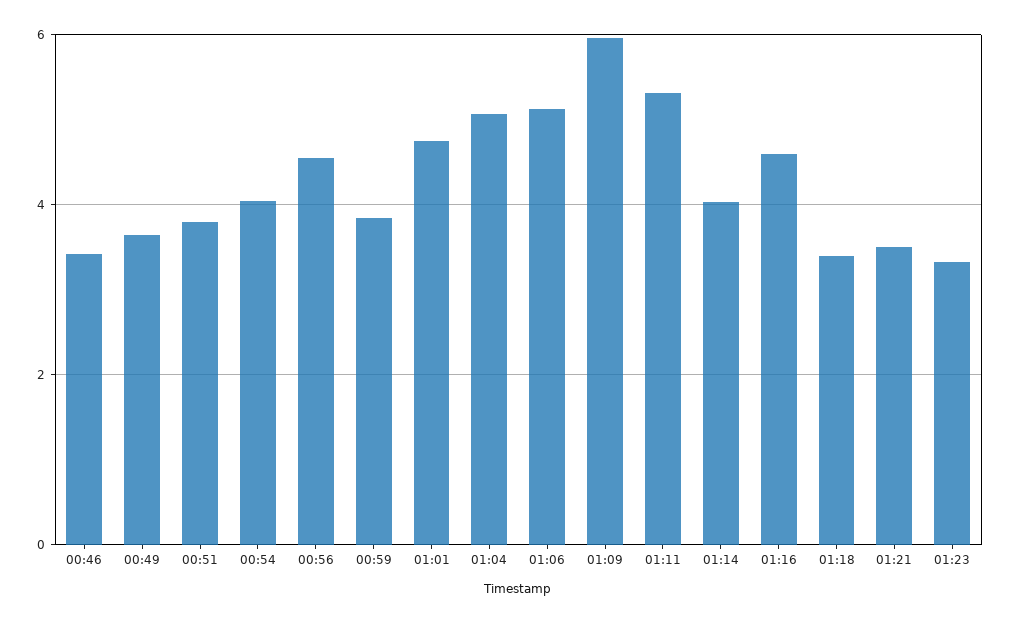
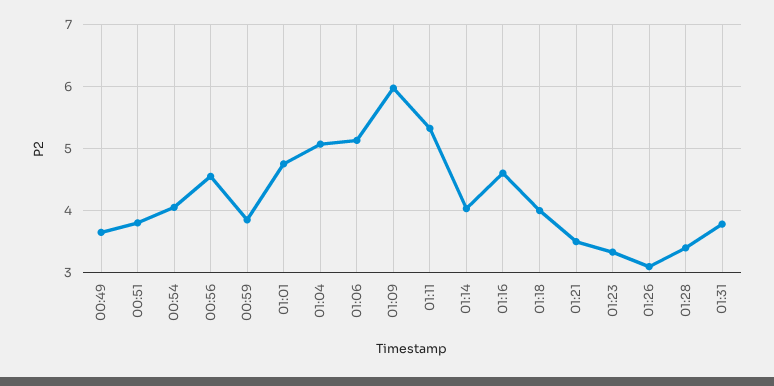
00:46: 3.4 -> none
01:18: 3.4 -> 4
01:26: none -> 3.1
01:28: none -> 3.4
01:31: none -> 3.8

